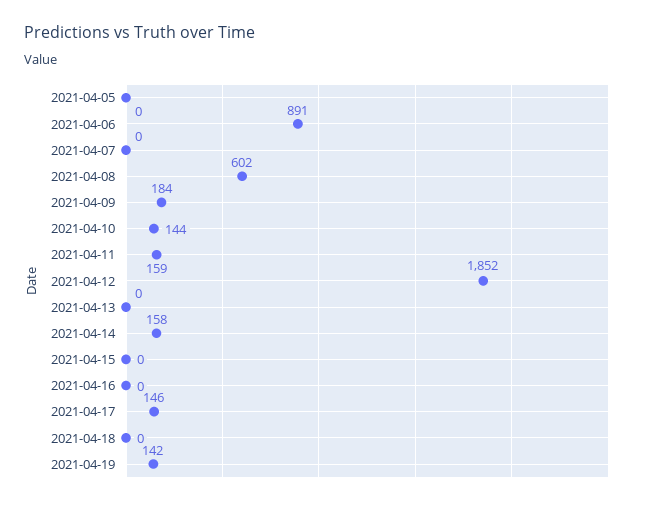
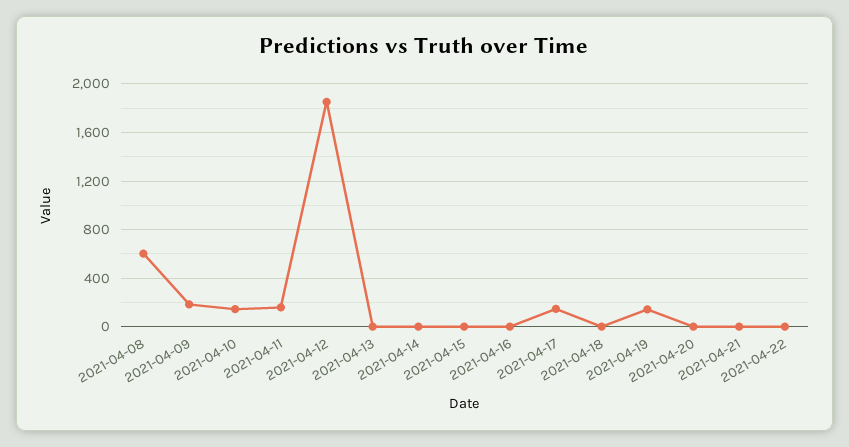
2021-04-05: 0 -> none
2021-04-06: 891 -> none
2021-04-07: 0 -> none
2021-04-14: 158 -> 0
2021-04-20: none -> 0
2021-04-21: none -> 0
2021-04-22: none -> 0

